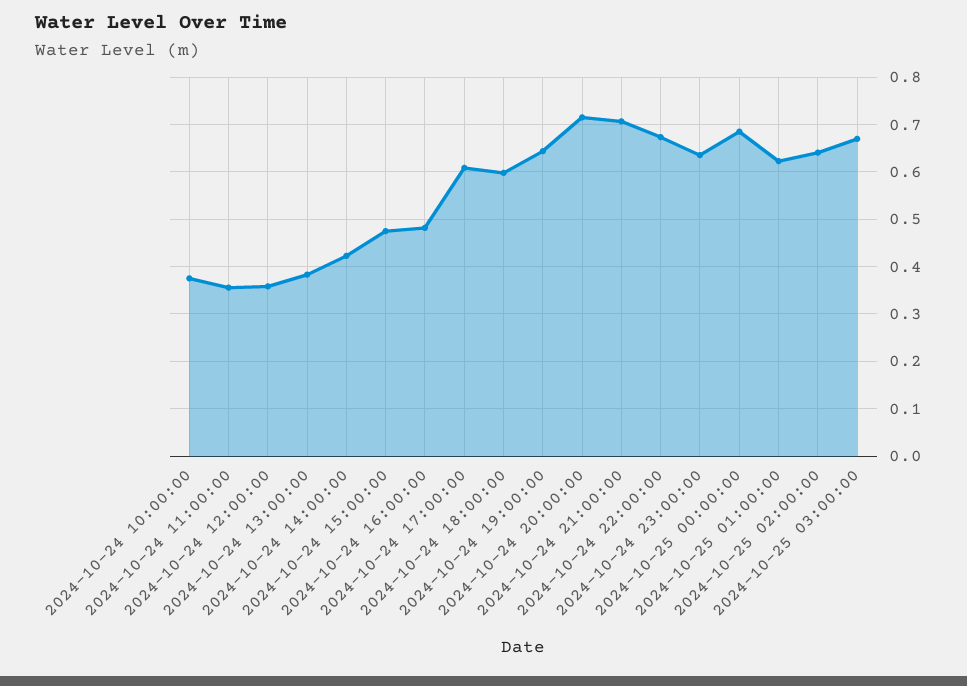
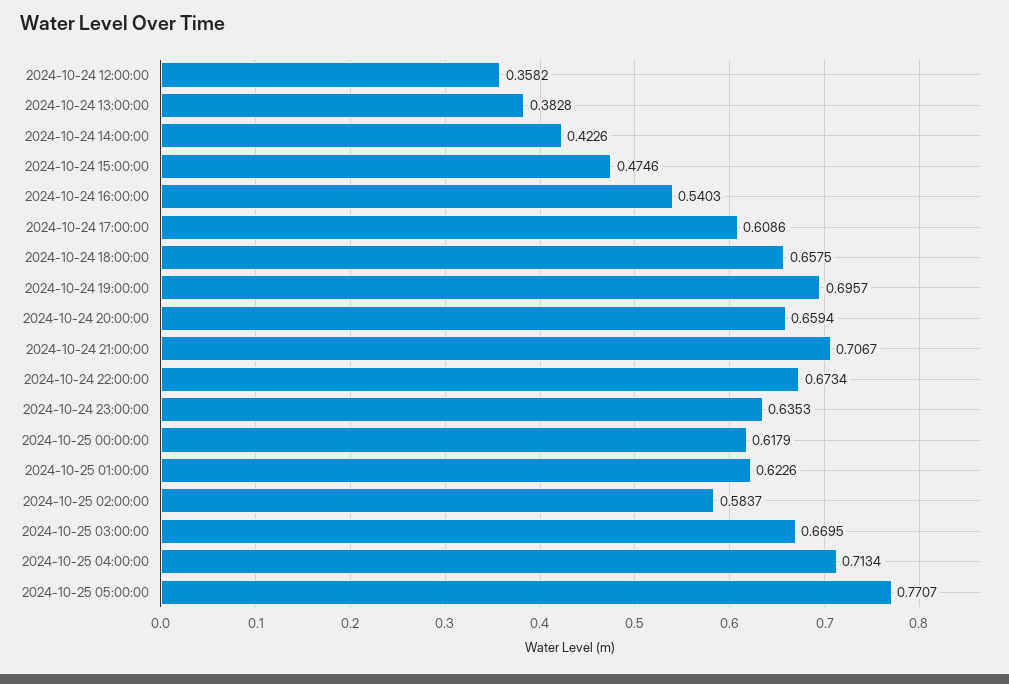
2024-10-24 10:00:00: 0.38 -> none
2024-10-24 11:00:00: 0.36 -> none
2024-10-24 16:00:00: 0.48 -> 0.5403
2024-10-24 18:00:00: 0.6 -> 0.6575
2024-10-24 19:00:00: 0.64 -> 0.6957
2024-10-24 20:00:00: 0.72 -> 0.6594
2024-10-25 00:00:00: 0.68 -> 0.6179
2024-10-25 02:00:00: 0.64 -> 0.5837
2024-10-25 04:00:00: none -> 0.7134
2024-10-25 05:00:00: none -> 0.7707

